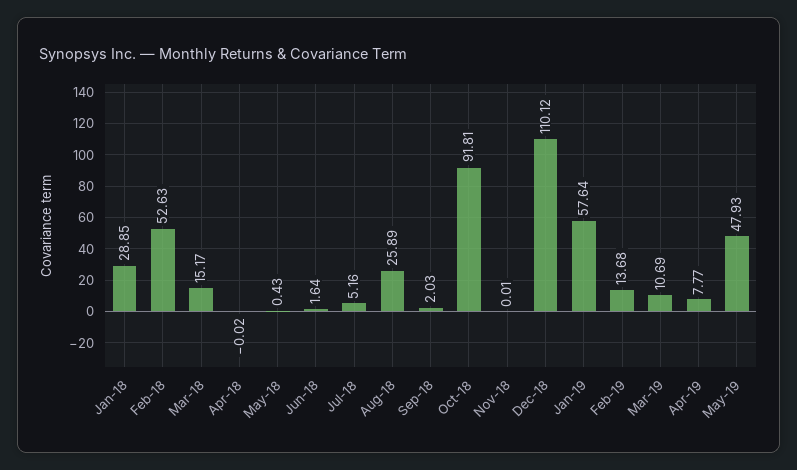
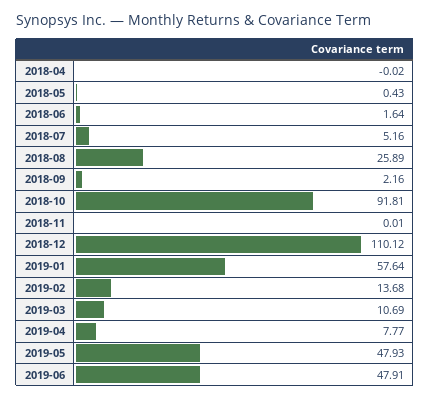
Jan-18: 28.85 -> none
Feb-18: 52.63 -> none
Mar-18: 15.17 -> none
Sep-18: 2.03 -> 2.16
2019-06: none -> 47.91

